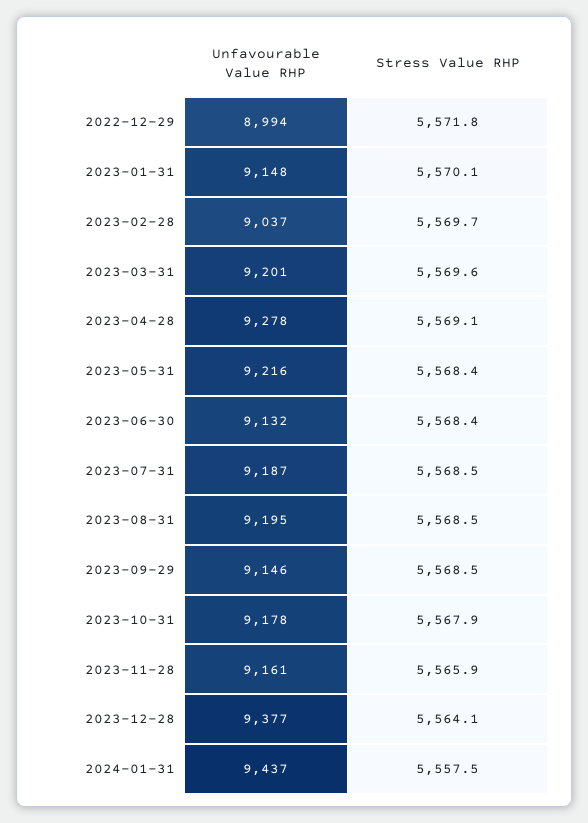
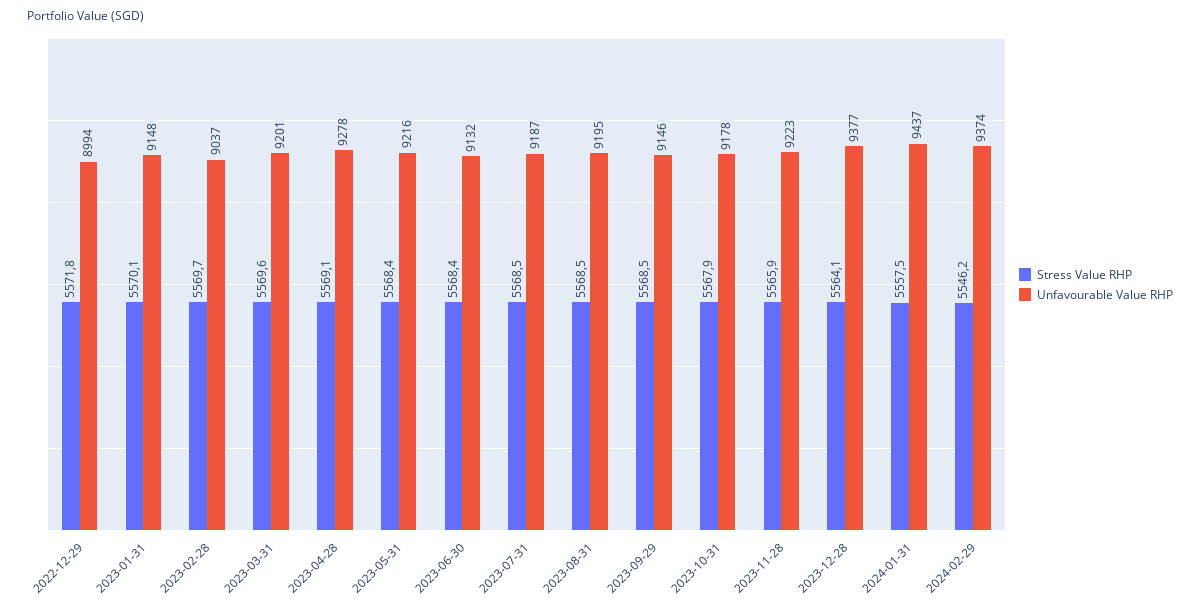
Unfavourable Value RHP, 2023-11-28: 9161 -> 9223
Stress Value RHP, 2024-02-29: none -> 5546.2
Unfavourable Value RHP, 2024-02-29: none -> 9374

